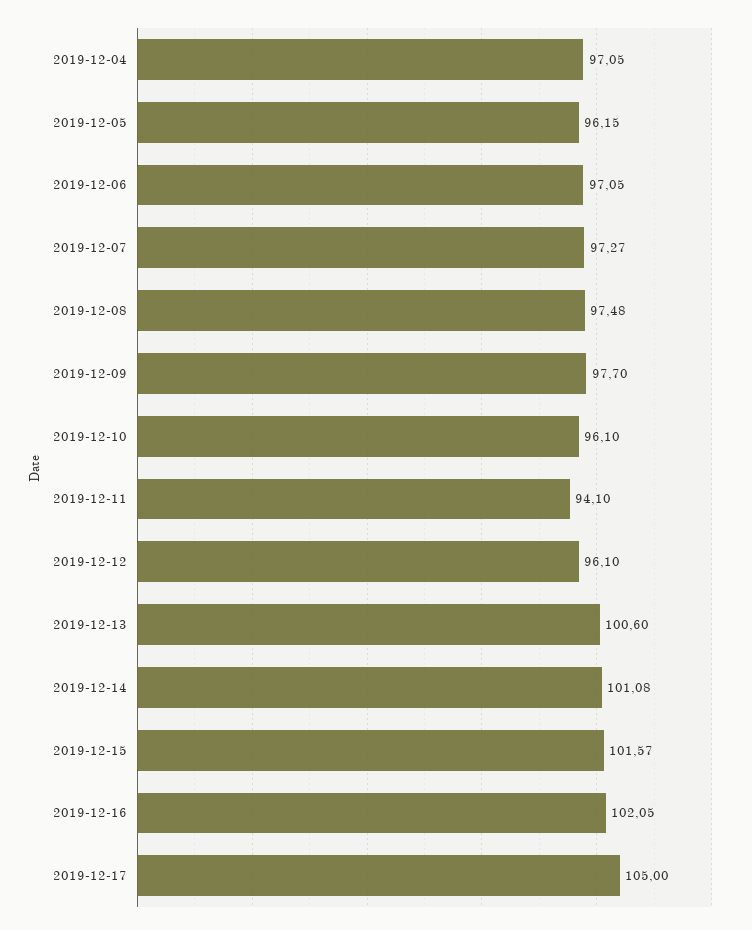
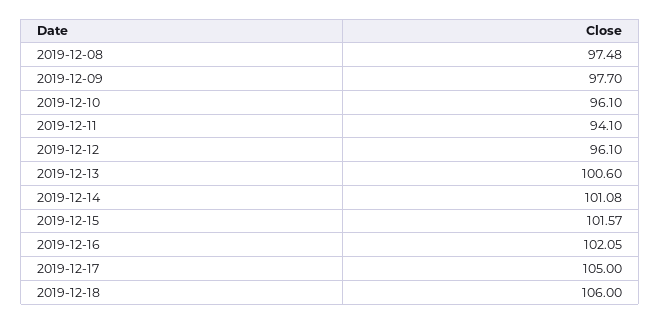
2019-12-04: 97.05 -> none
2019-12-05: 96.15 -> none
2019-12-06: 97.05 -> none
2019-12-07: 97.27 -> none
2019-12-18: none -> 106

